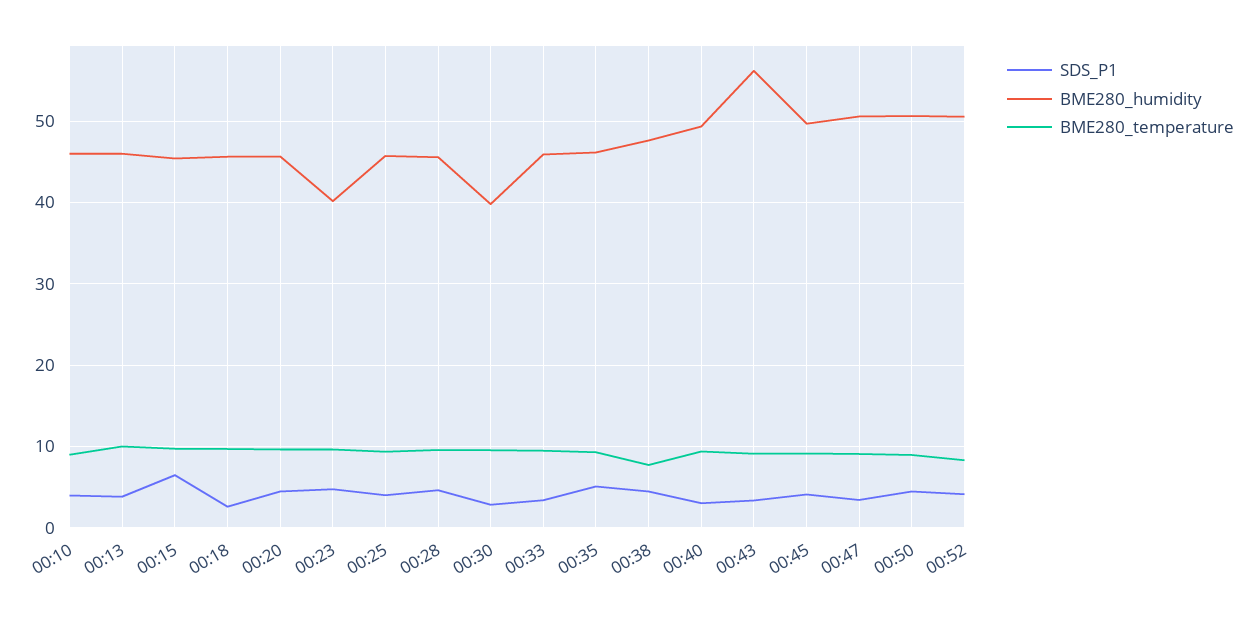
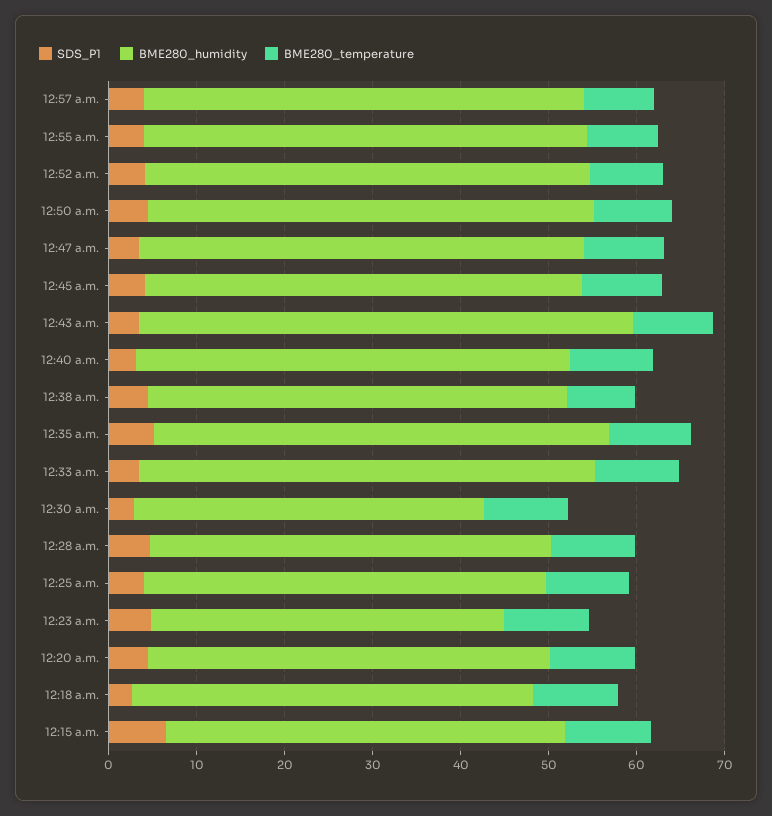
SDS_P1, 00:10: 4 -> none
BME280_humidity, 00:10: 46 -> none
BME280_temperature, 00:10: 9 -> none
SDS_P1, 00:13: 4 -> none
BME280_humidity, 00:13: 46 -> none
BME280_temperature, 00:13: 10 -> none
BME280_humidity, 00:33: 46 -> 52
BME280_humidity, 00:35: 46 -> 52
SDS_P1, 12:57 a.m.: none -> 4
BME280_humidity, 12:57 a.m.: none -> 50
BME280_temperature, 12:57 a.m.: none -> 8
SDS_P1, 12:55 a.m.: none -> 4
BME280_humidity, 12:55 a.m.: none -> 50
BME280_temperature, 12:55 a.m.: none -> 8

